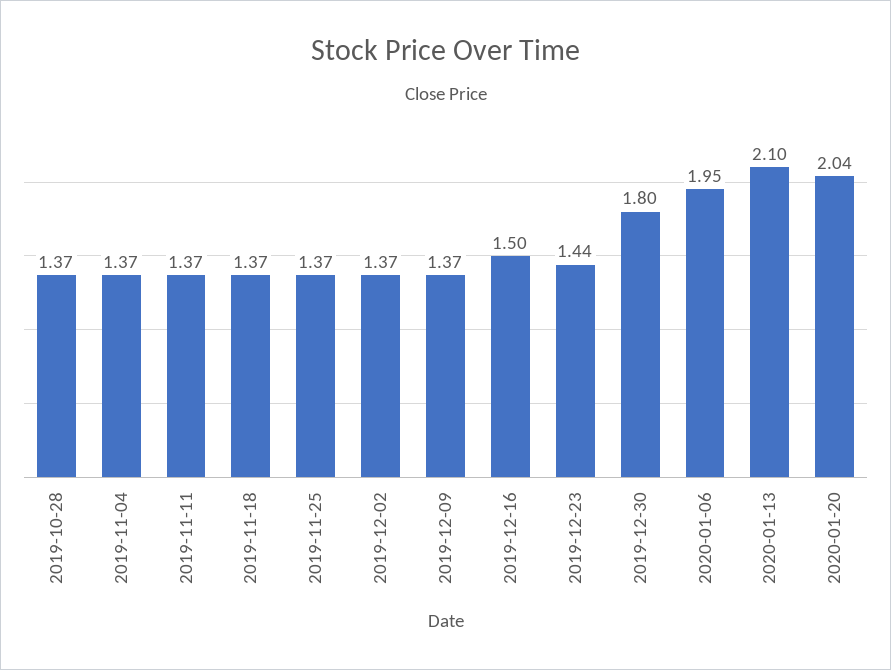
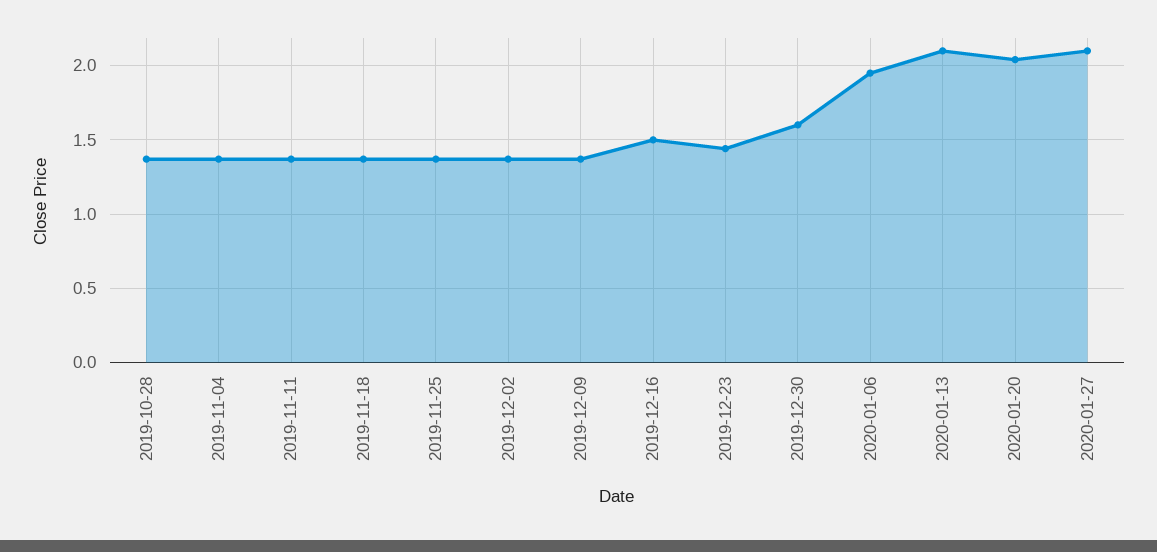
2019-12-30: 1.8 -> 1.6
2020-01-27: none -> 2.1

